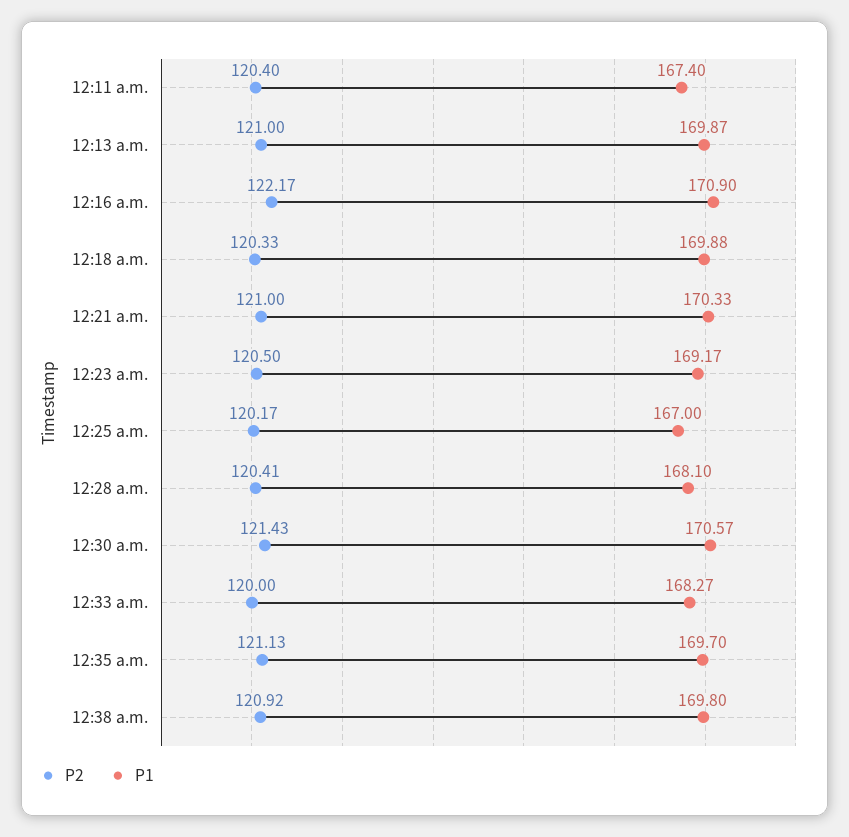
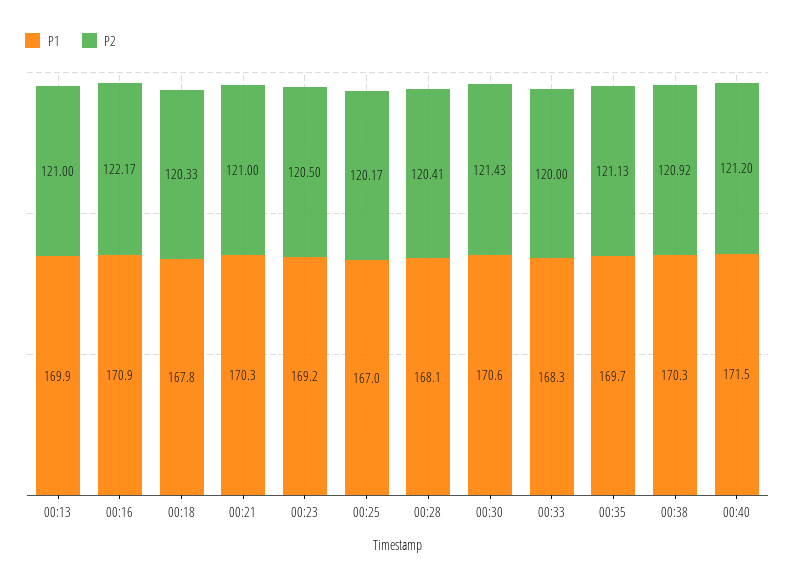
P2, 12:11 a.m.: 120.4 -> none
P1, 12:11 a.m.: 167.4 -> none
P1, 12:18 a.m.: 169.88 -> 167.8
P1, 12:38 a.m.: 169.8 -> 170.3
P1, 00:40: none -> 171.5
P2, 00:40: none -> 121.2

